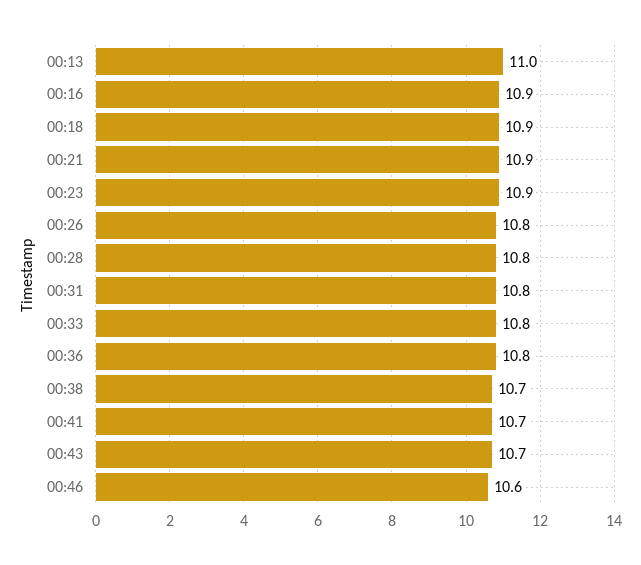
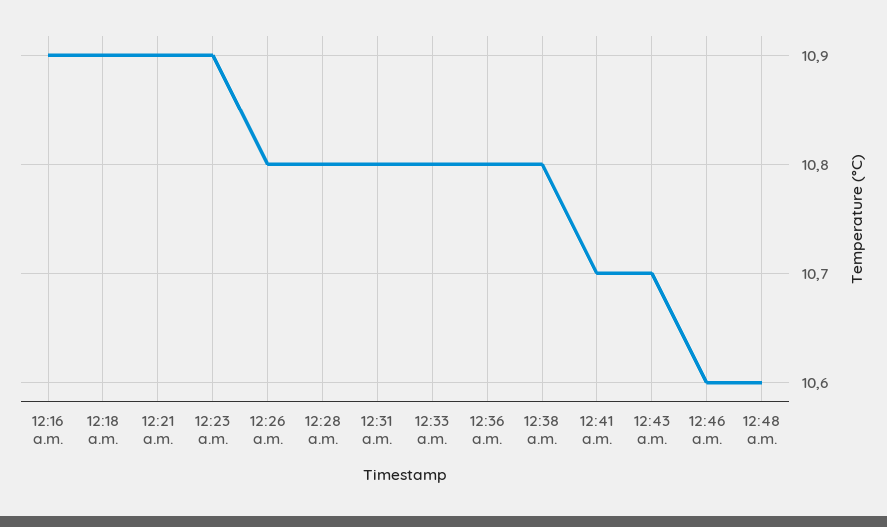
00:13: 11 -> none
00:38: 10.7 -> 10.8
12:48 a.m.: none -> 10.6

